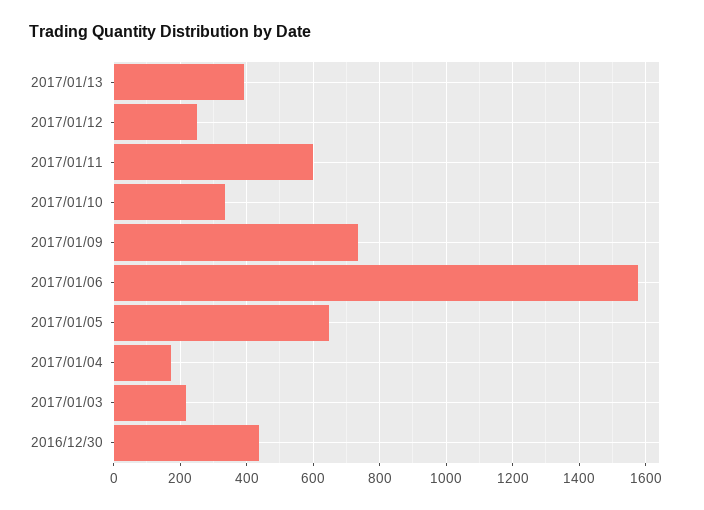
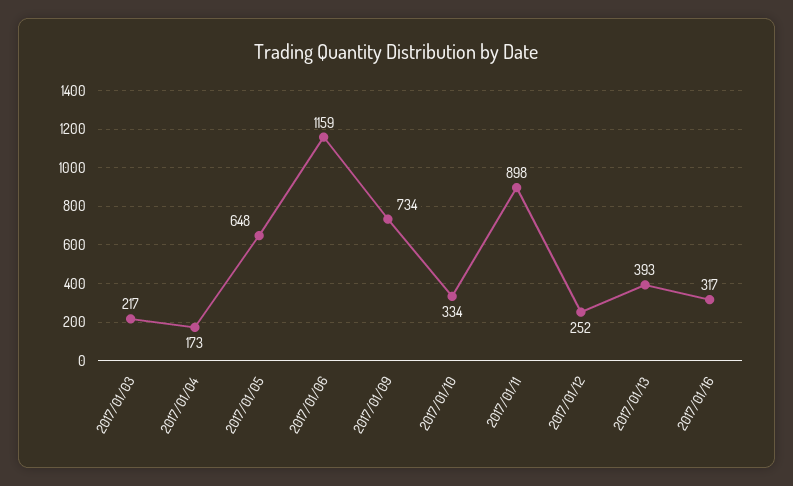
2017/01/11: 600 -> 898
2017/01/06: 1580 -> 1159
2016/12/30: 440 -> none
2017/01/16: none -> 317

